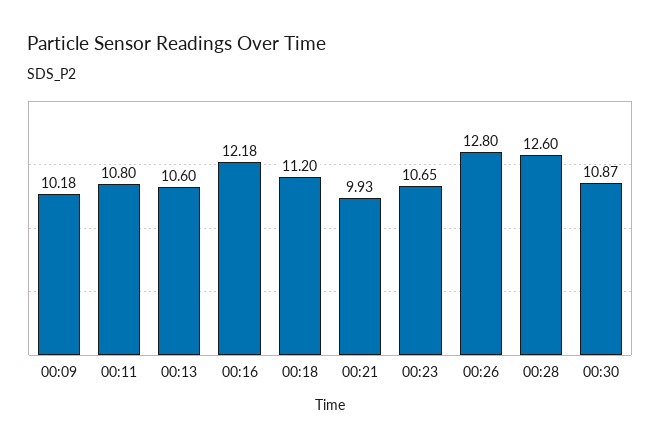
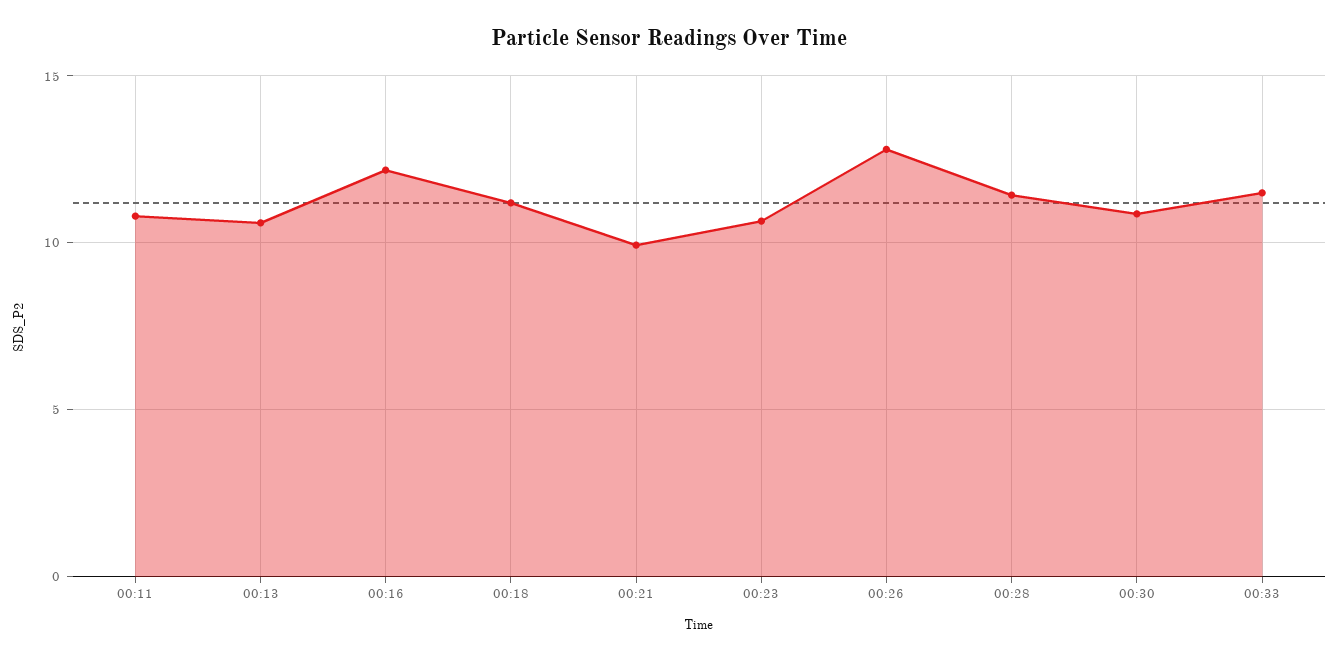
00:09: 10.18 -> none
00:28: 12.6 -> 11.5
00:33: none -> 11.5

